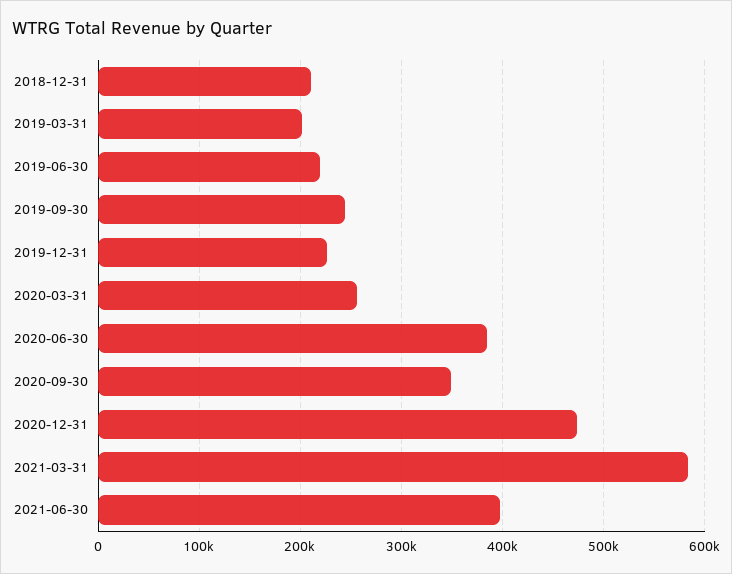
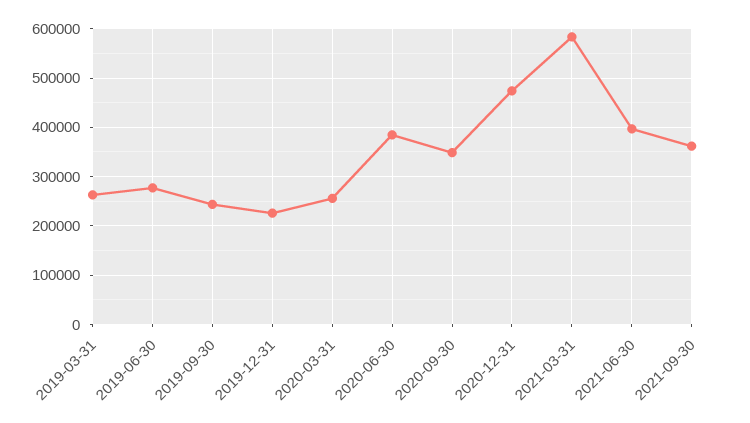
2018-12-31: 210000 -> none
2019-03-31: 200000 -> 260000
2019-06-30: 220000 -> 280000
2021-09-30: none -> 360000

